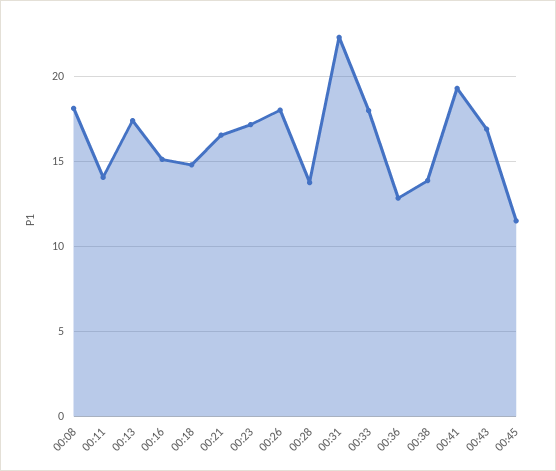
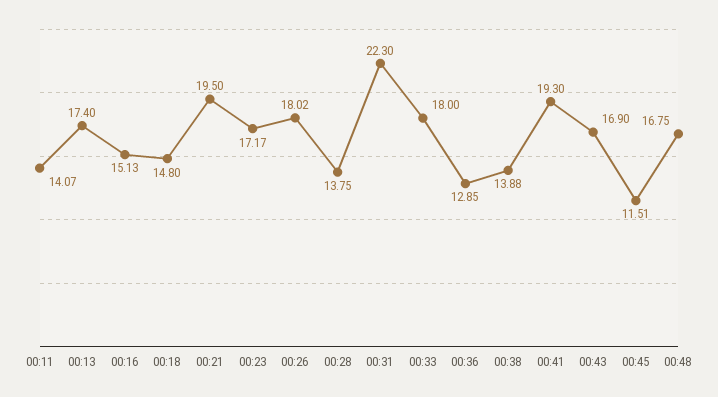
00:08: 18 -> none
00:21: 16.5 -> 19.5
00:48: none -> 16.75

